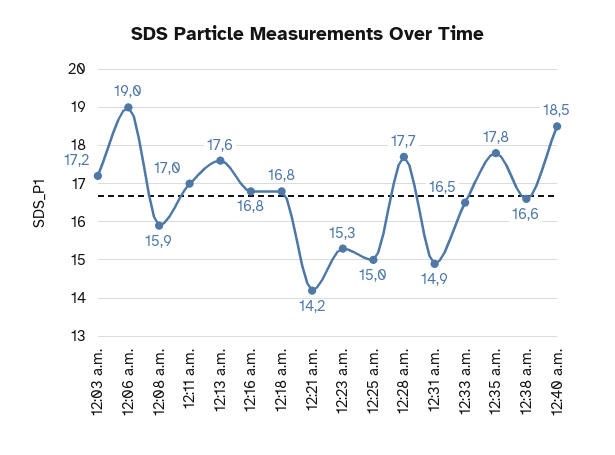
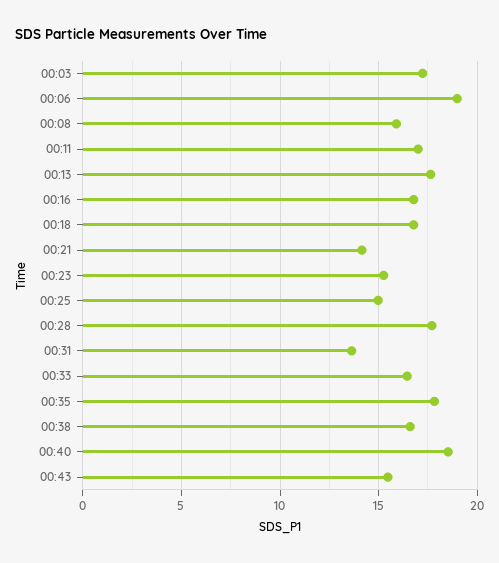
12:31 a.m.: 14.9 -> 13.5
00:43: none -> 15.5

